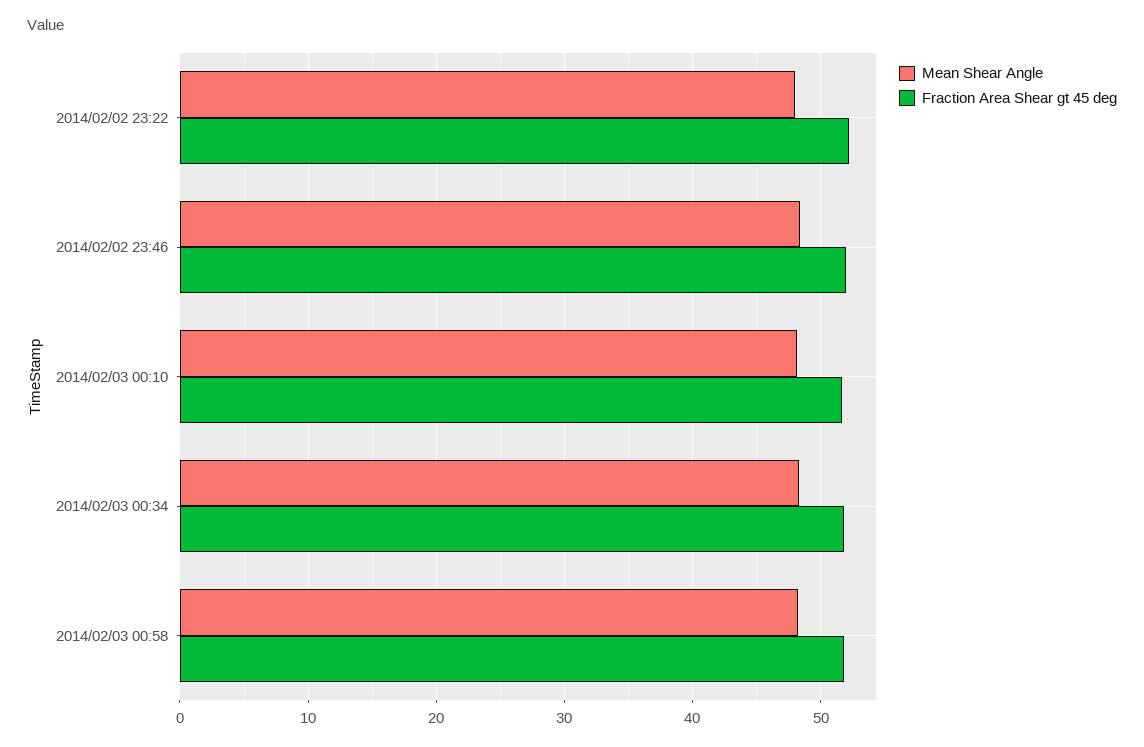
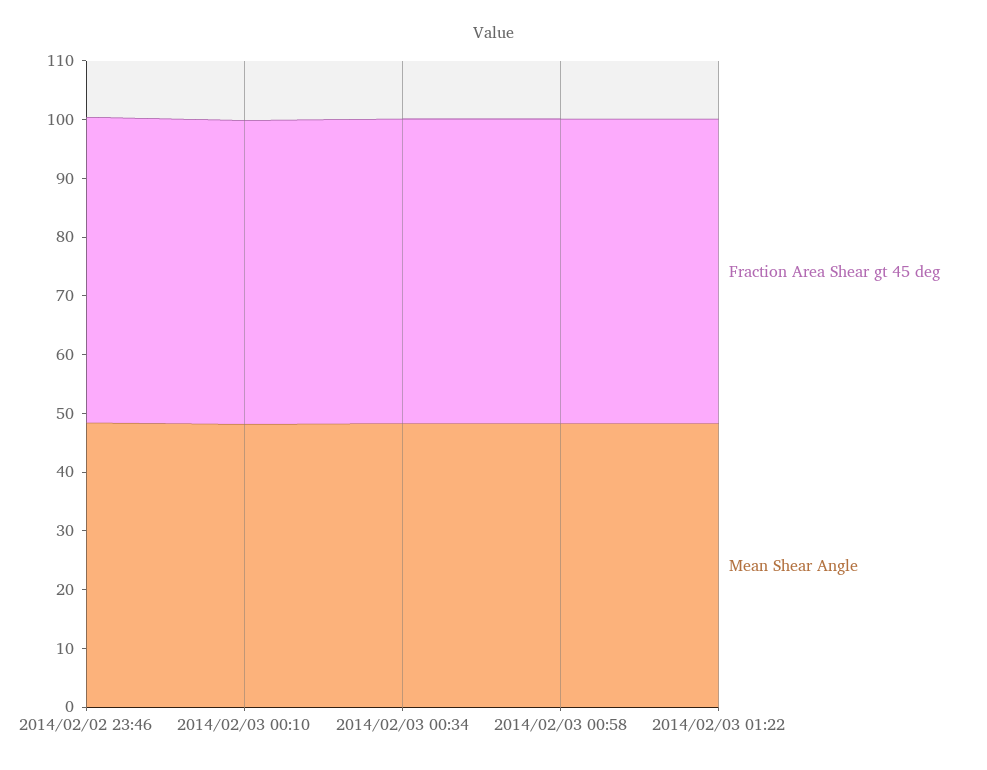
Mean Shear Angle, 2014/02/02 23:22: 48 -> none
Fraction Area Shear gt 45 deg, 2014/02/02 23:22: 52 -> none
Fraction Area Shear gt 45 deg, 2014/02/03 01:22: none -> 52
Mean Shear Angle, 2014/02/03 01:22: none -> 48

